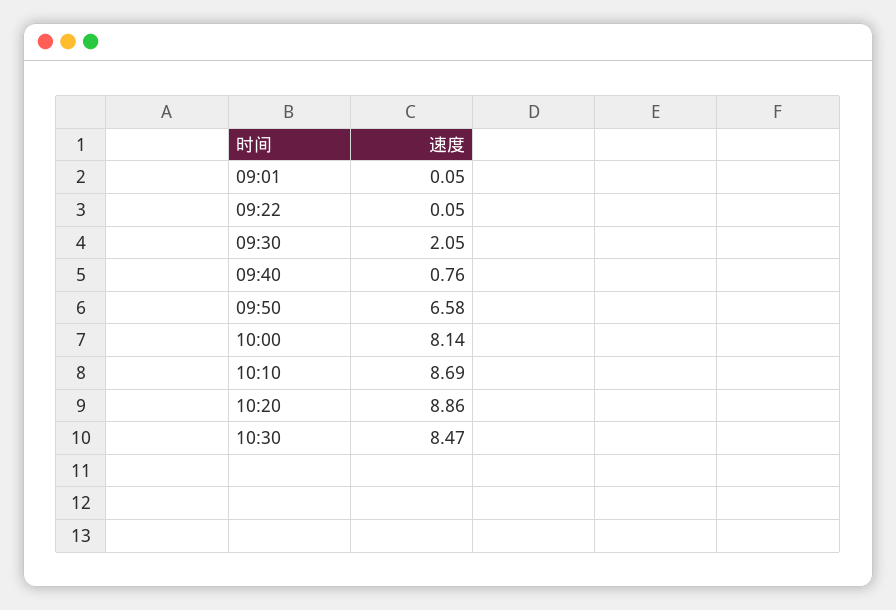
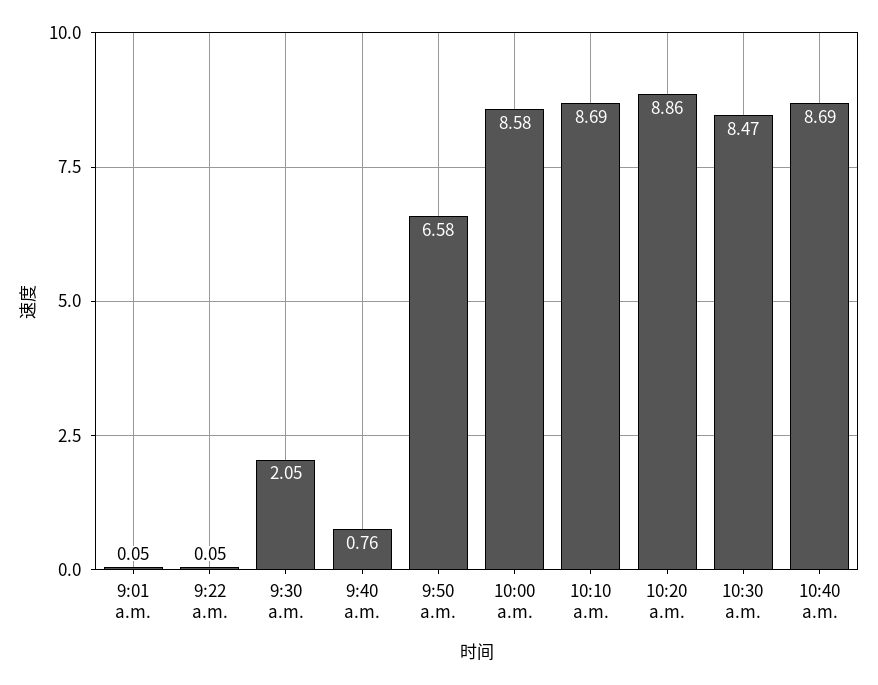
10:00: 8.14 -> 8.58
10:40 a.m.: none -> 8.69

